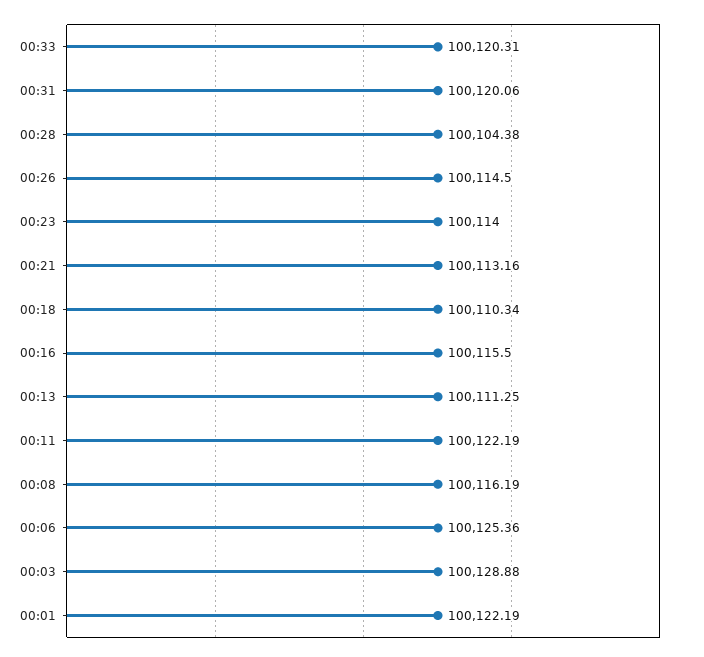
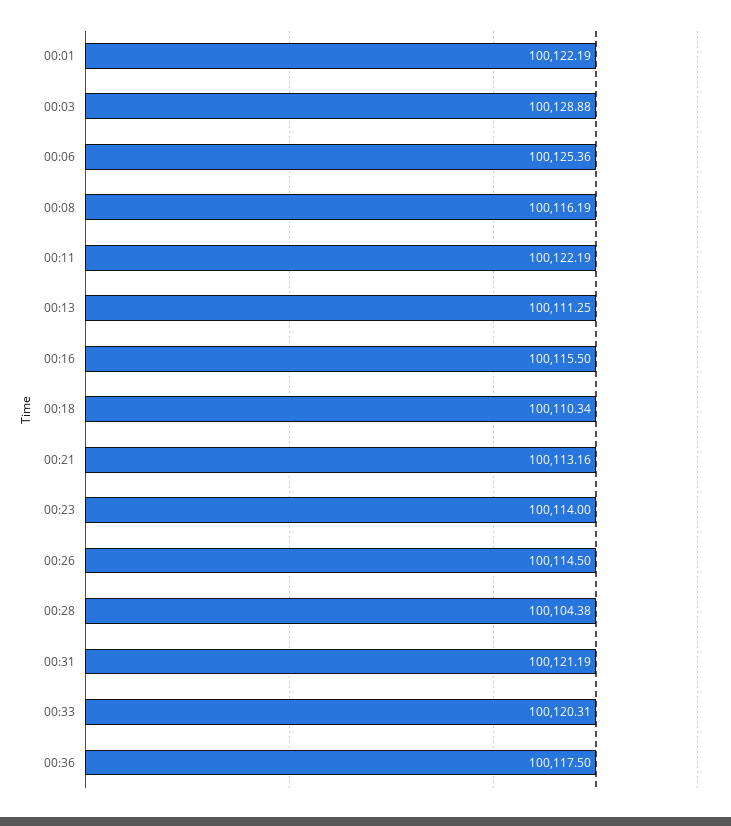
00:31: 100120.06 -> 100121.19
00:36: none -> 100117.5

